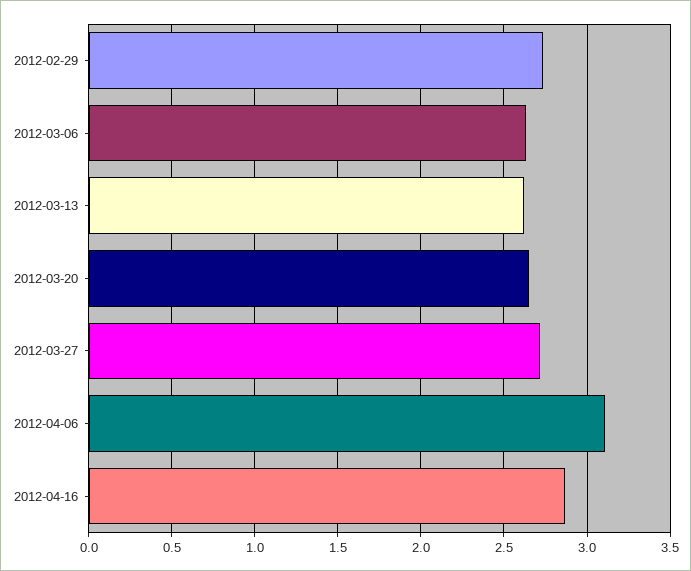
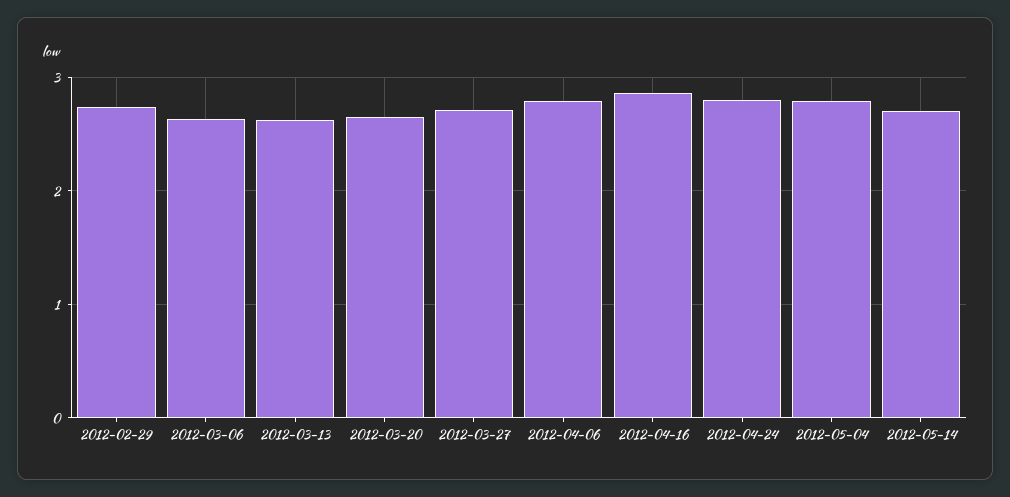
2012-04-06: 3.1 -> 2.8
2012-04-24: none -> 2.8
2012-05-04: none -> 2.8
2012-05-14: none -> 2.7

